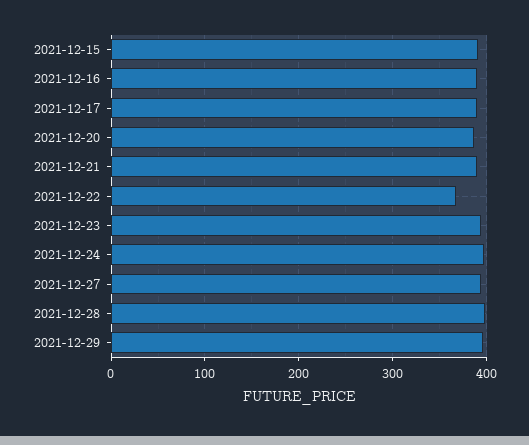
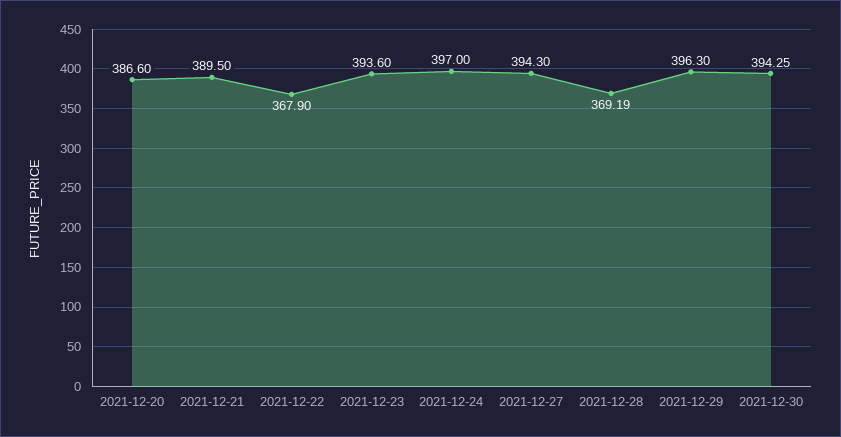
2021-12-15: 390 -> none
2021-12-16: 390 -> none
2021-12-17: 390 -> none
2021-12-28: 400 -> 369.19
2021-12-30: none -> 394.25

